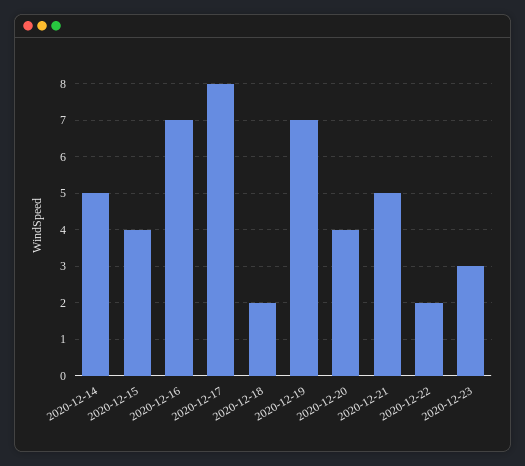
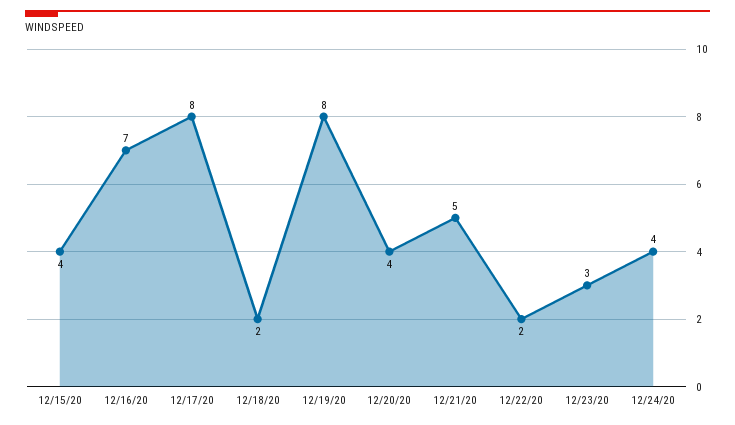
2020-12-14: 5 -> none
2020-12-19: 7 -> 8
12/24/20: none -> 4

